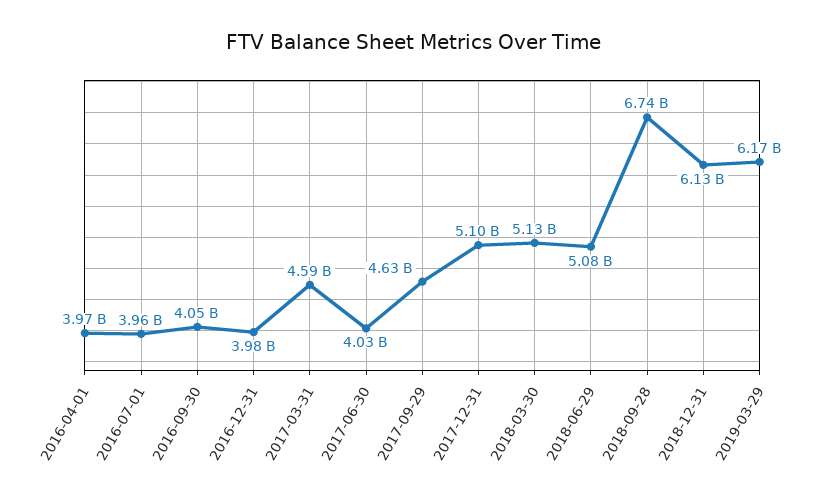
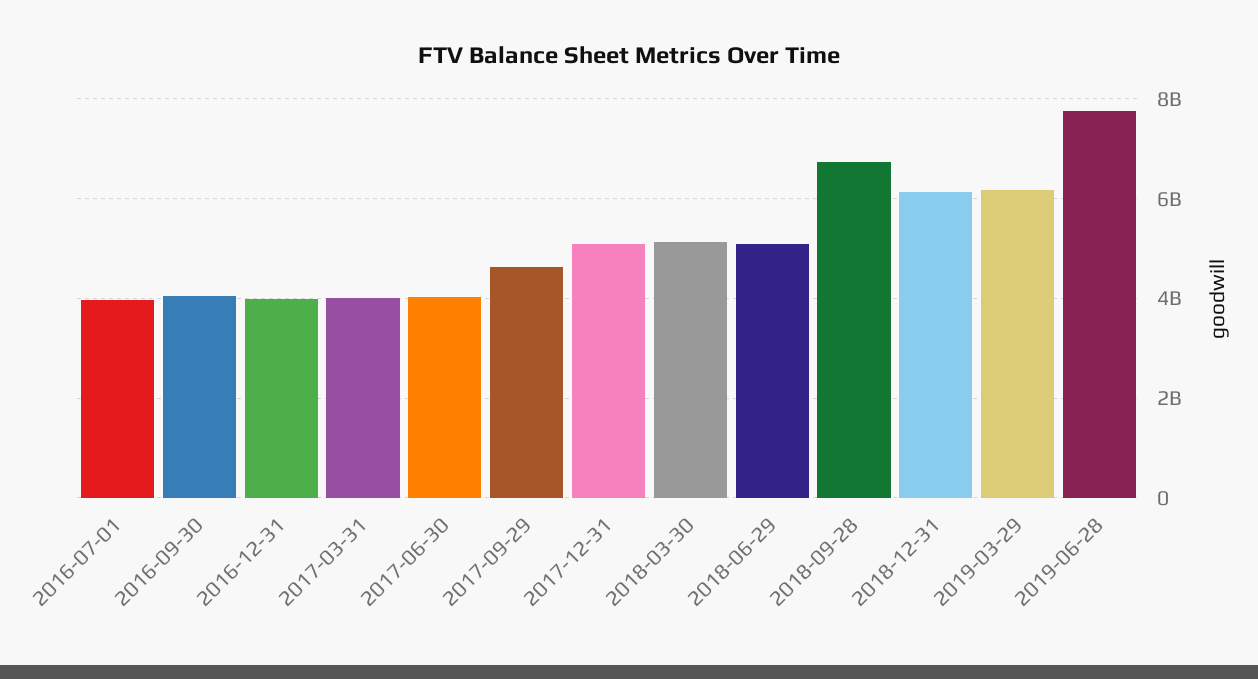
2016-04-01: 3970000000 -> none
2017-03-31: 4590000000 -> 4000000000
2019-06-28: none -> 7800000000

